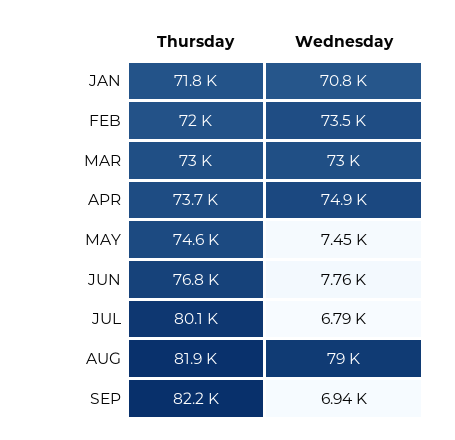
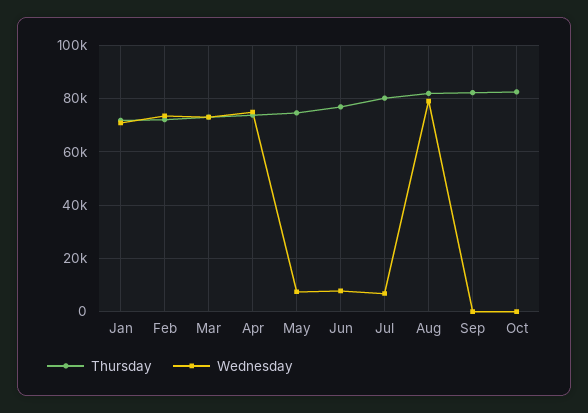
Wednesday, SEP: 6940 -> 0
Thursday, Oct: none -> 82500
Wednesday, Oct: none -> 0

